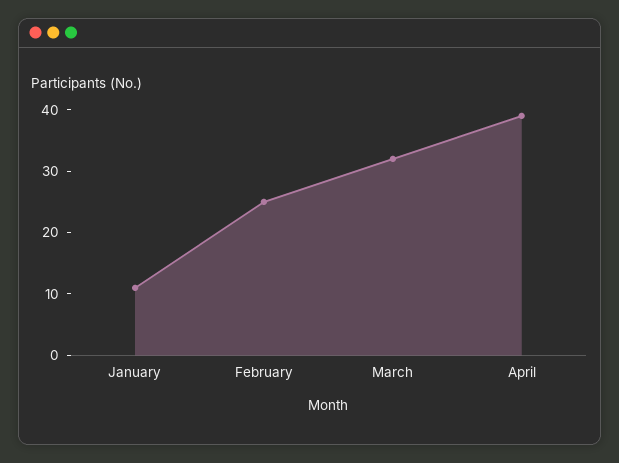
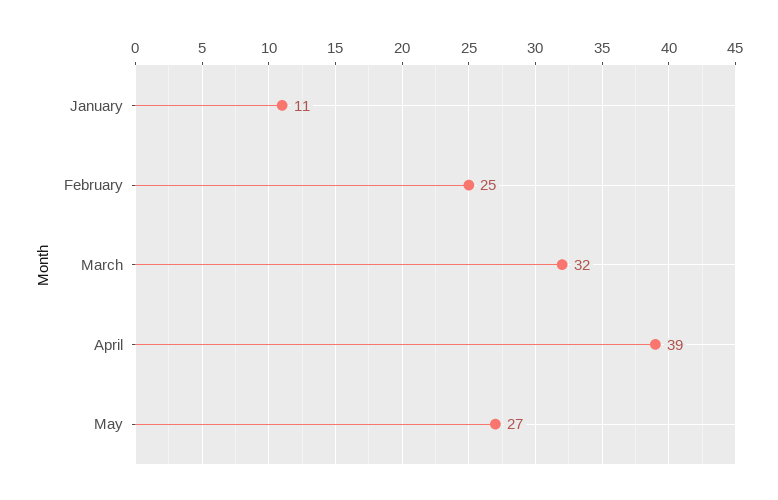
May: none -> 27

